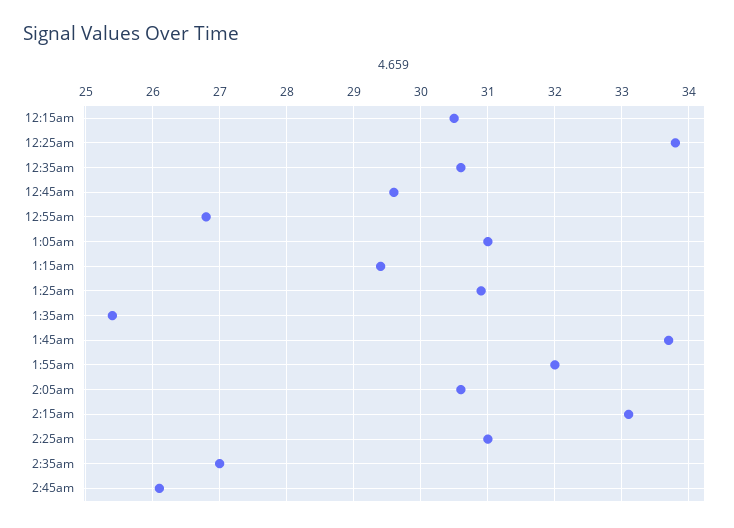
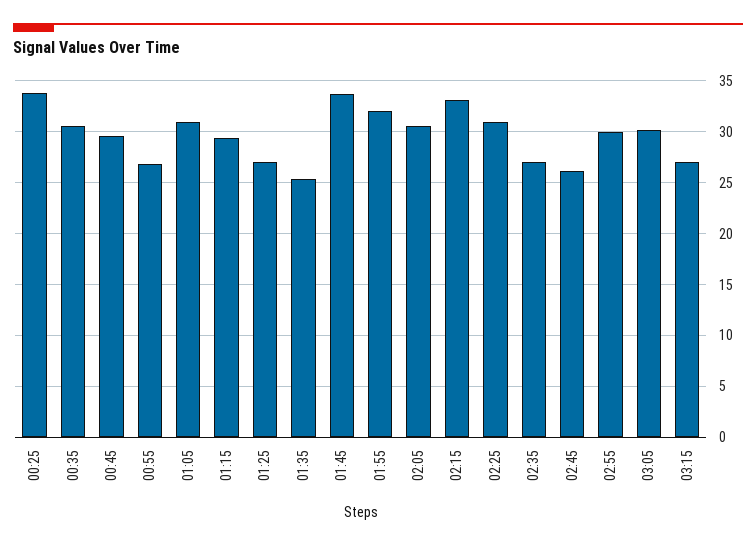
12:15am: 30.5 -> none
1:25am: 30.9 -> 27
02:55: none -> 30
03:05: none -> 30
03:15: none -> 27

